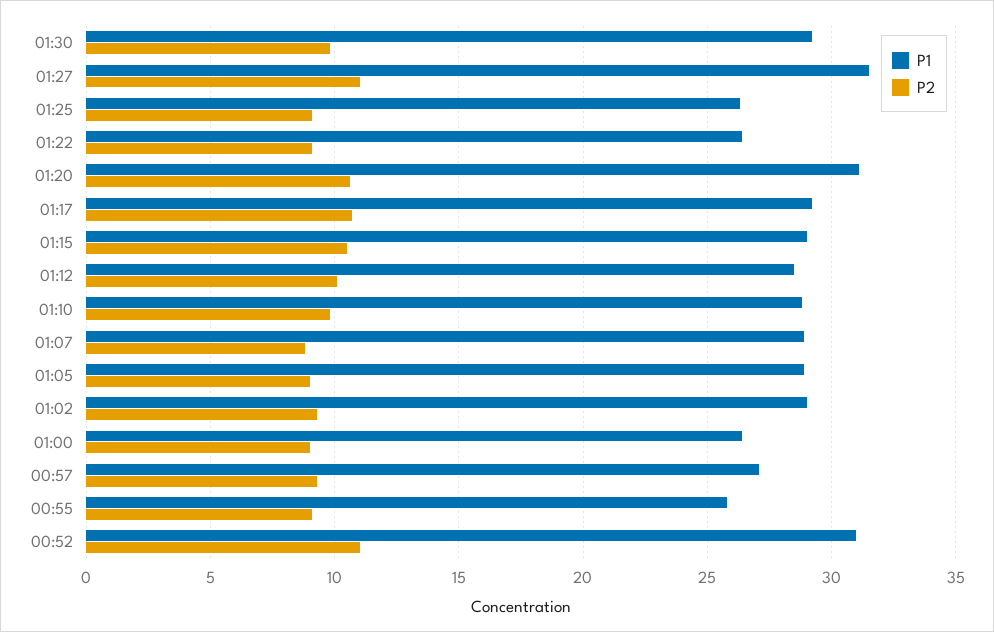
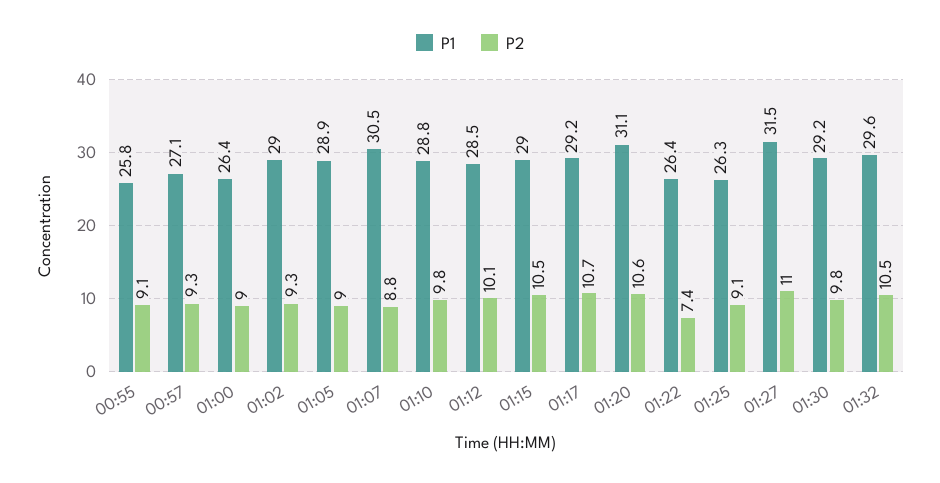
P2, 01:22: 9 -> 7.4
P1, 01:07: 29 -> 30.5
P1, 00:52: 31 -> none
P2, 00:52: 11 -> none
P1, 01:32: none -> 29.6
P2, 01:32: none -> 10.5

